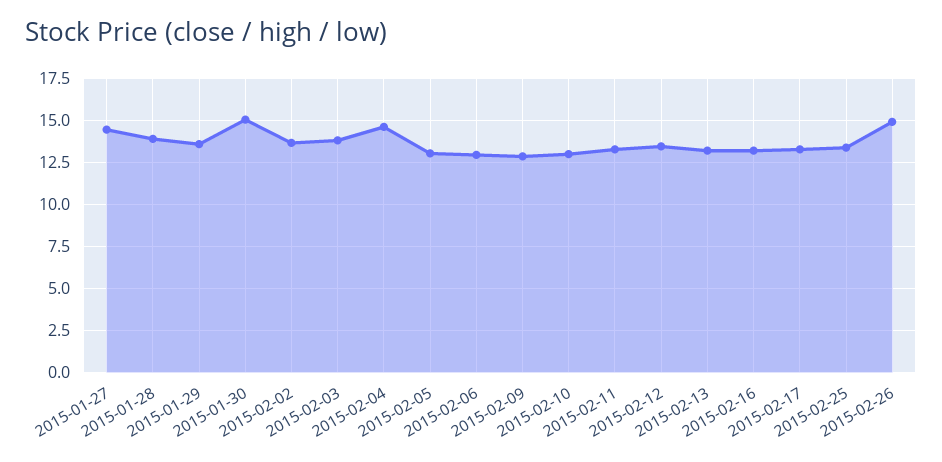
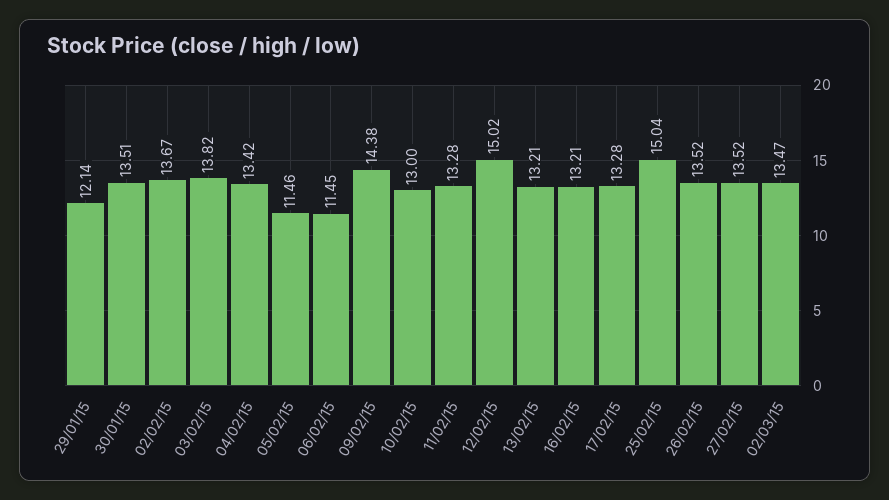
2015-01-27: 14.5 -> none
2015-01-28: 14 -> none
2015-01-29: 13.5 -> 12.14
2015-01-30: 15 -> 13.51
2015-02-04: 14.5 -> 13.42
2015-02-05: 13 -> 11.46
2015-02-06: 13 -> 11.45
2015-02-09: 13 -> 14.38
2015-02-12: 13.5 -> 15.02
2015-02-25: 13.5 -> 15.04
2015-02-26: 15 -> 13.52
27/02/15: none -> 13.52
02/03/15: none -> 13.47

